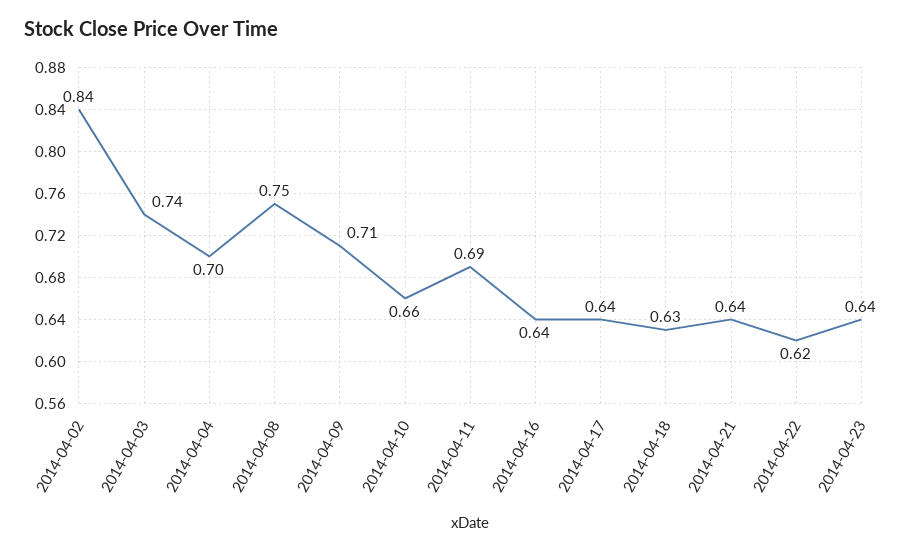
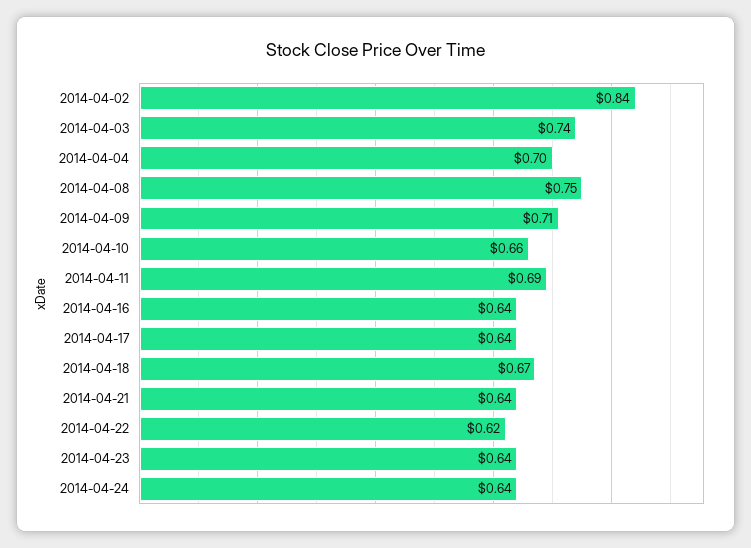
2014-04-18: 0.63 -> 0.67
2014-04-24: none -> 0.64

